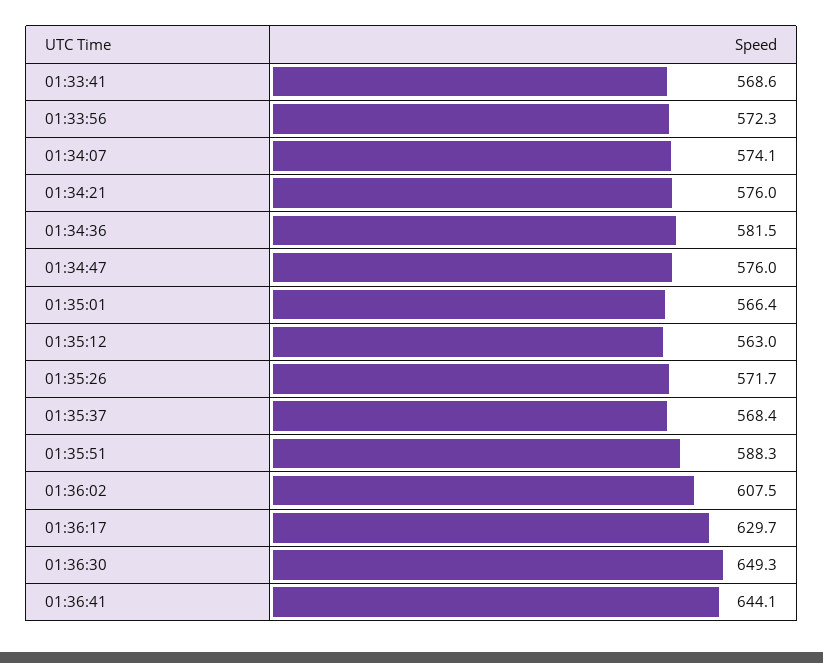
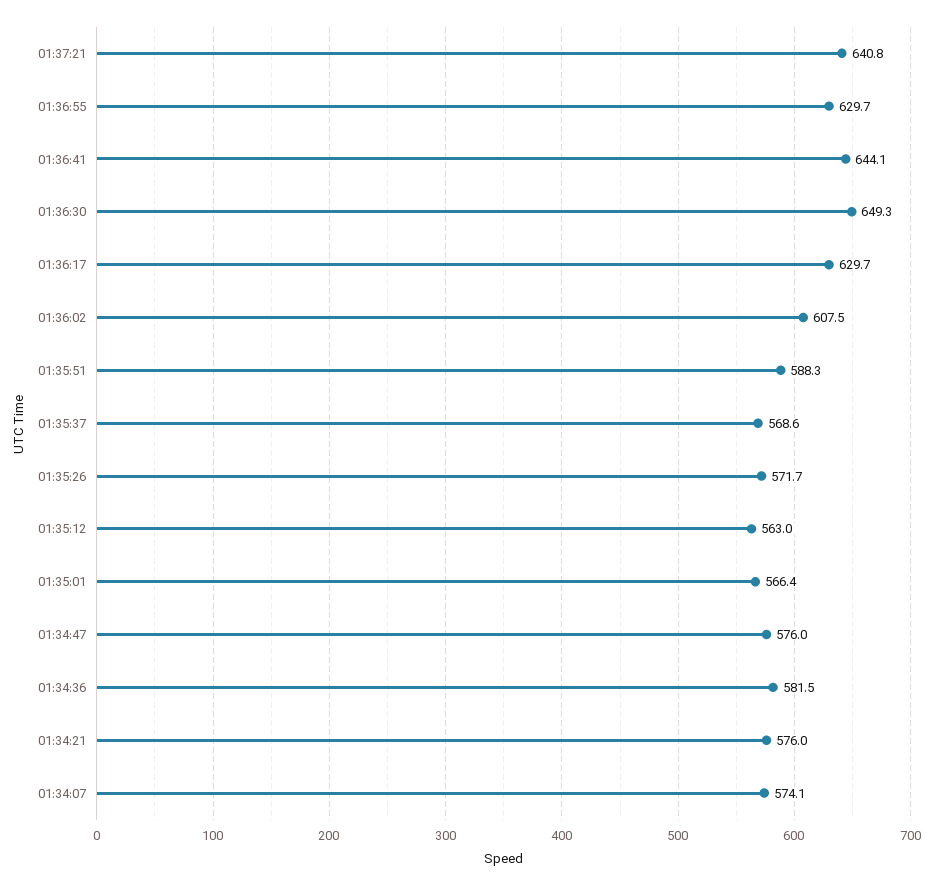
01:33:41: 568.6 -> none
01:33:56: 572.3 -> none
01:35:37: 568.4 -> 568.6
01:37:21: none -> 640.8
01:36:55: none -> 629.7

